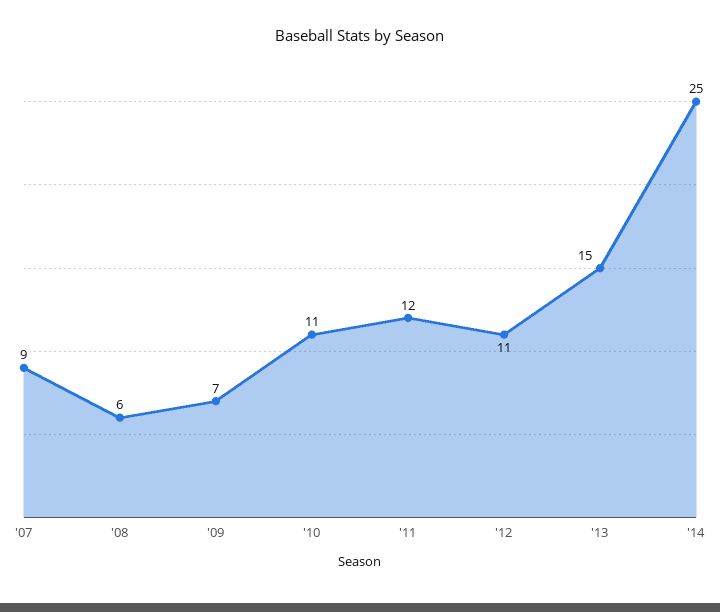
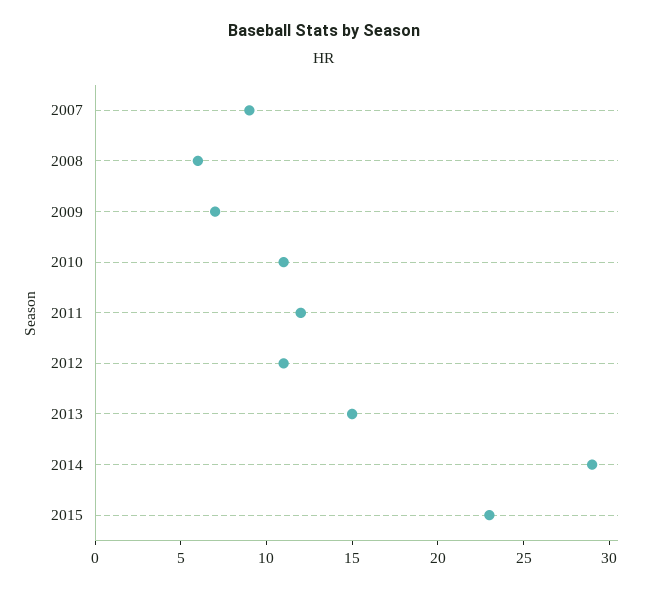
'14: 25 -> 29
2015: none -> 23

